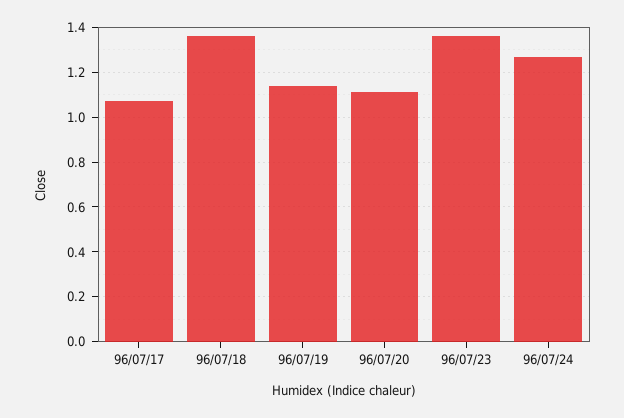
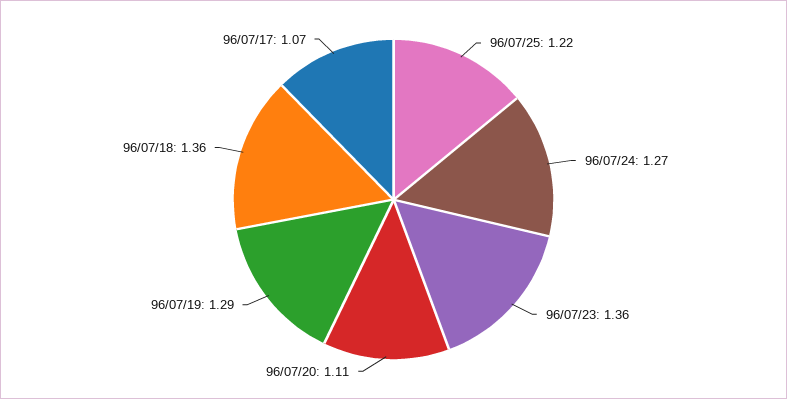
96/07/19: 1.15 -> 1.29
96/07/25: none -> 1.22

